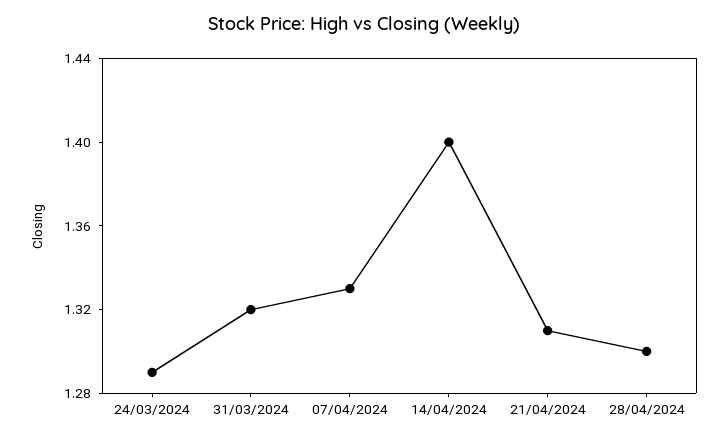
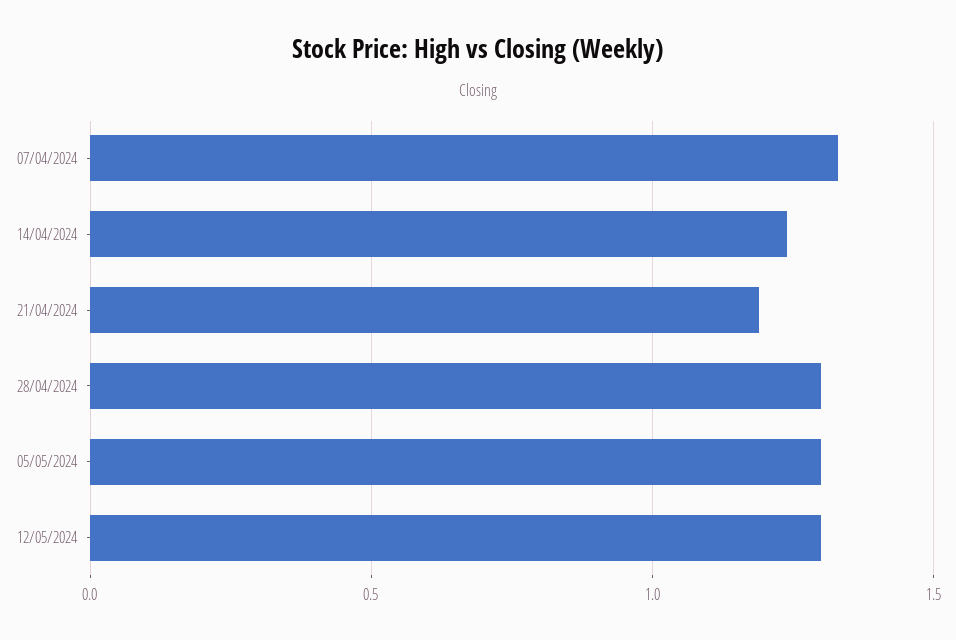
24/03/2024: 1.29 -> none
31/03/2024: 1.32 -> none
14/04/2024: 1.4 -> 1.25
21/04/2024: 1.31 -> 1.2
05/05/2024: none -> 1.3
12/05/2024: none -> 1.3

